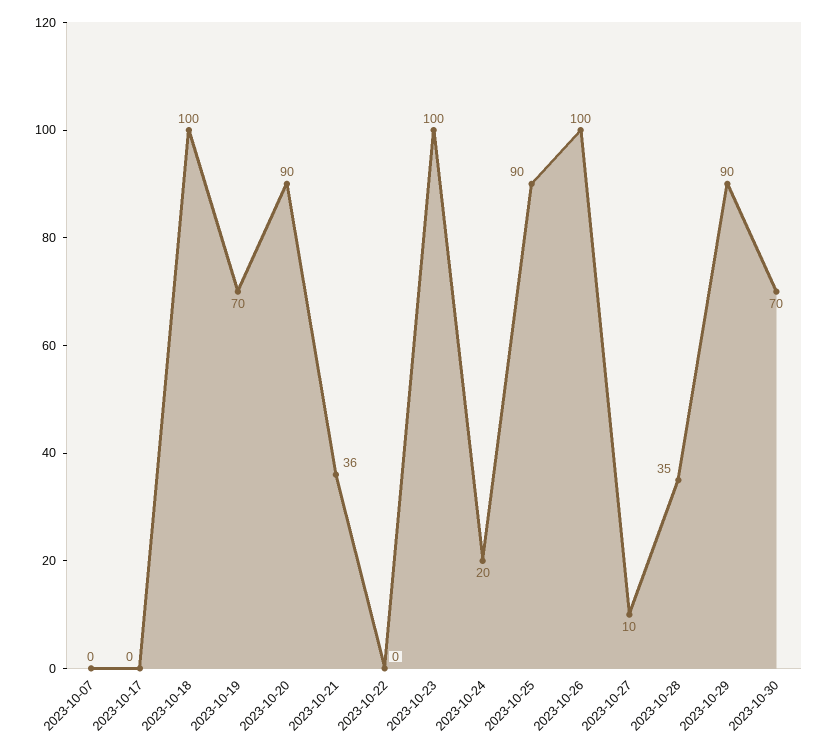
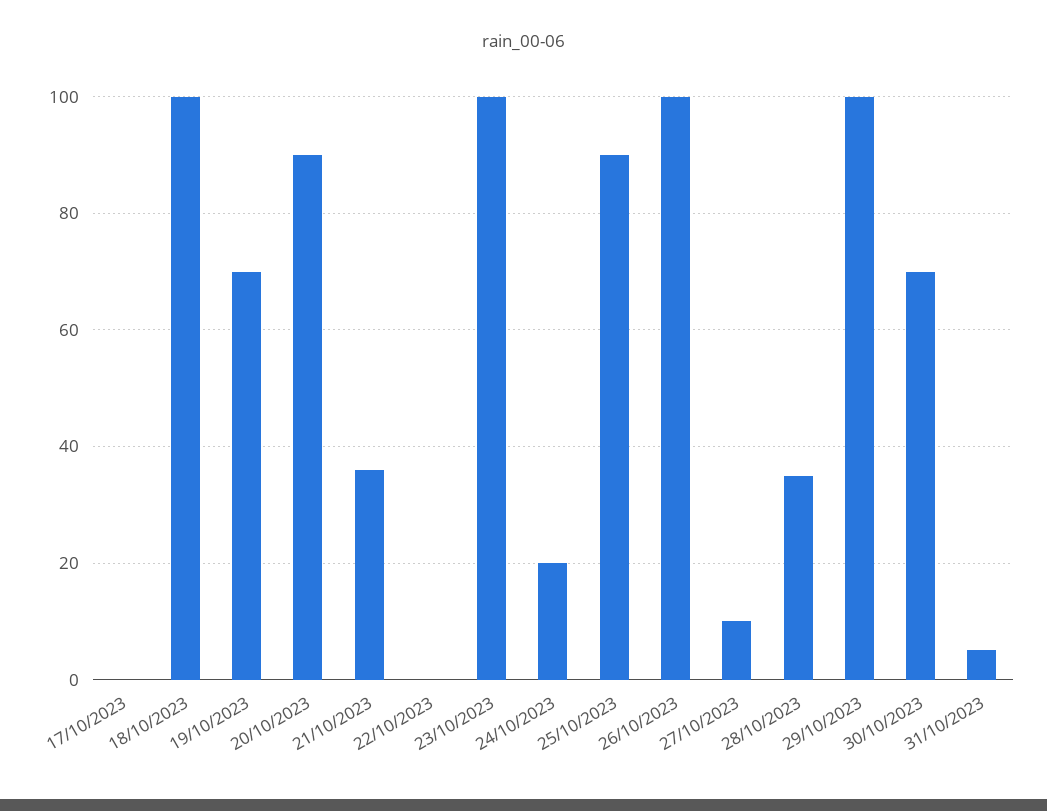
2023-10-07: 0 -> none
2023-10-29: 90 -> 100
31/10/2023: none -> 5

